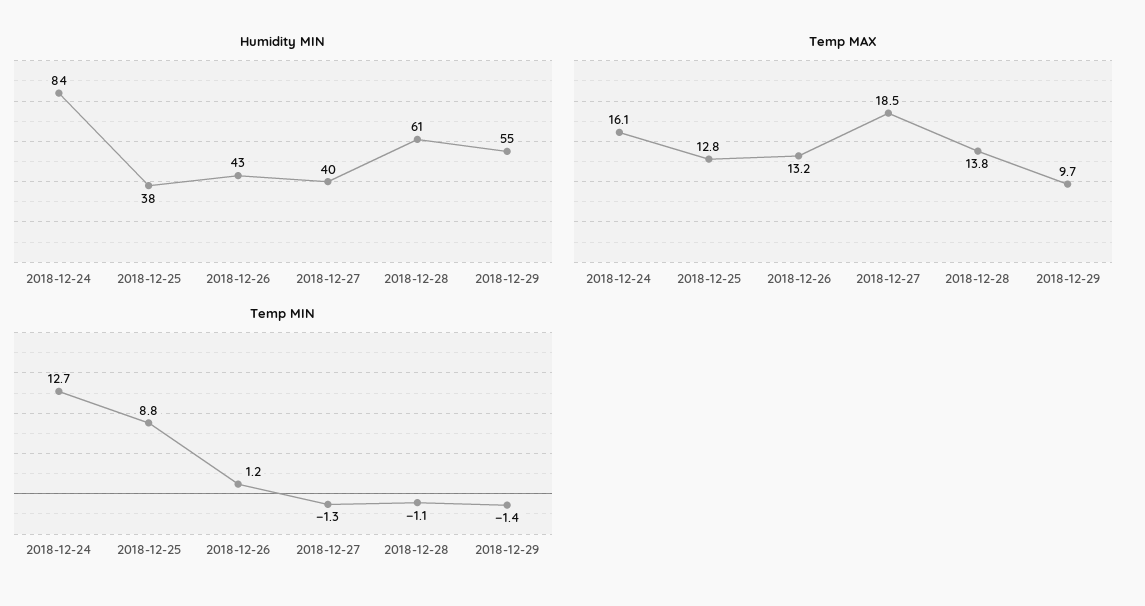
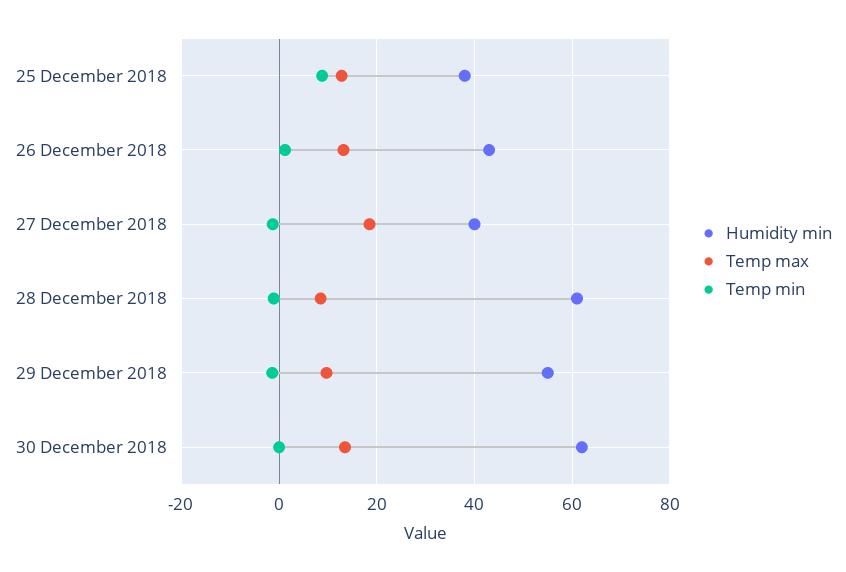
Humidity MIN, 2018-12-24: 84 -> none
Temp MAX, 2018-12-24: 16.1 -> none
Temp MAX, 2018-12-28: 13.8 -> 8
Temp MIN, 2018-12-24: 12.7 -> none
Humidity MIN, 30 December 2018: none -> 62
Temp MAX, 30 December 2018: none -> 14
Temp MIN, 30 December 2018: none -> 0

